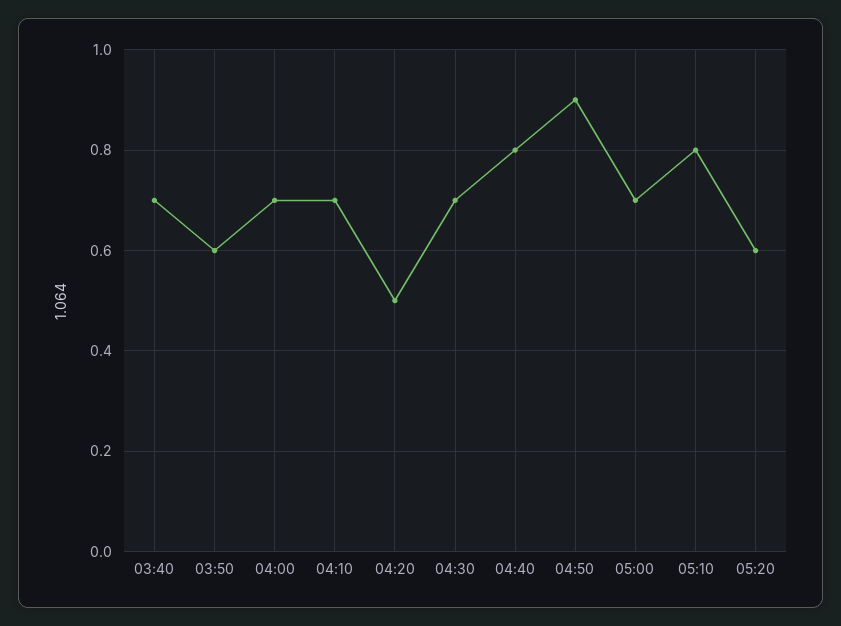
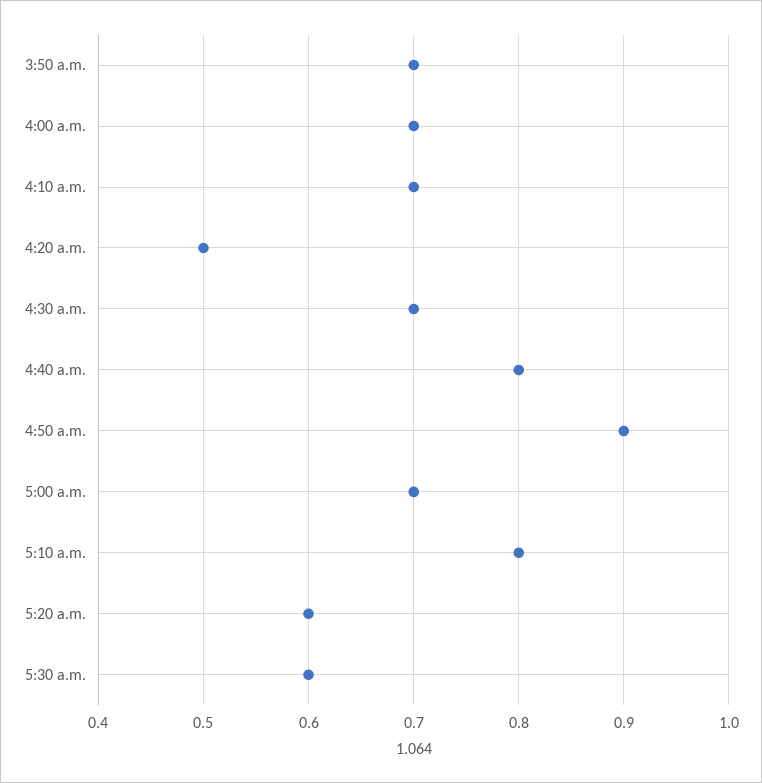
03:40: 0.7 -> none
03:50: 0.6 -> 0.7
5:30 a.m.: none -> 0.6

